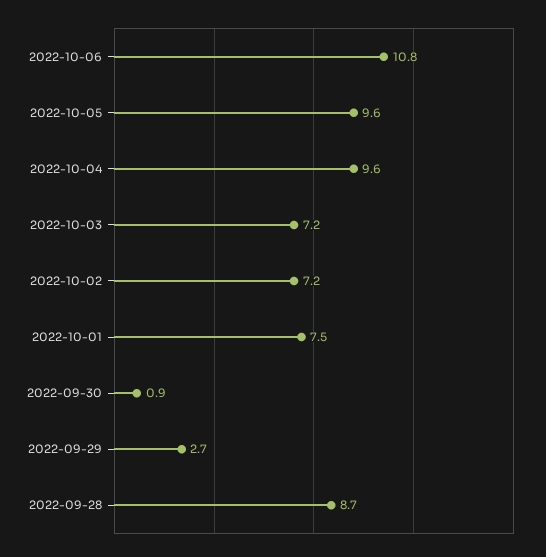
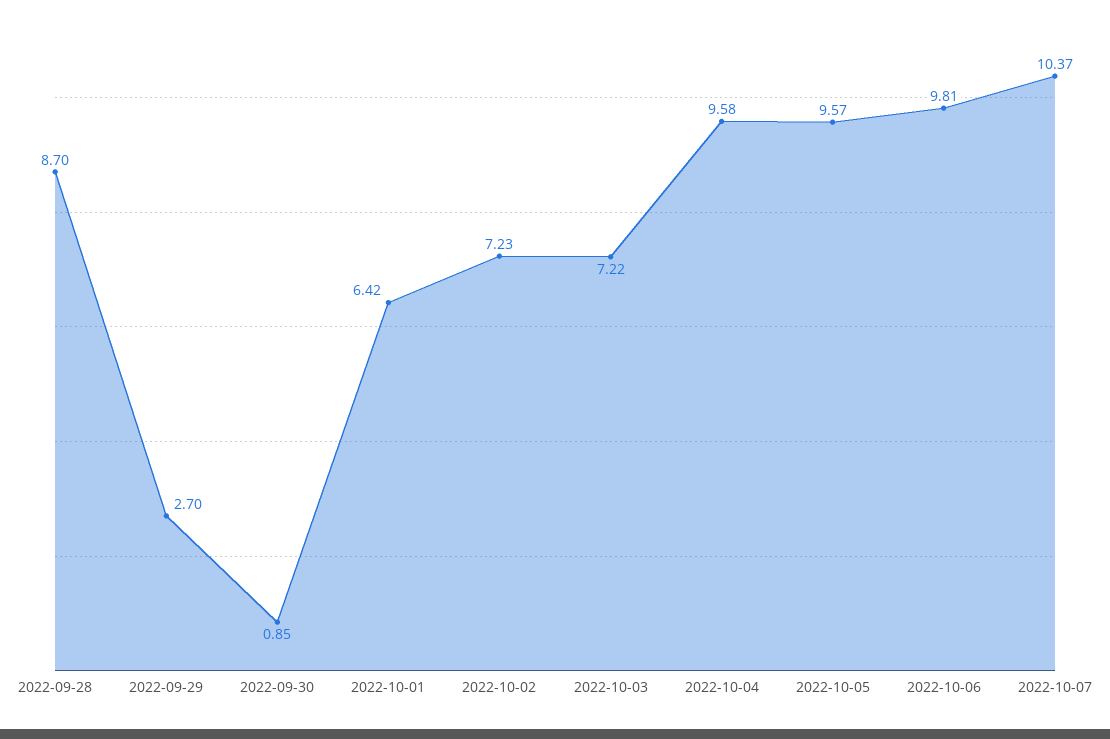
2022-10-06: 10.8 -> 9.81
2022-10-01: 7.5 -> 6.42
2022-10-07: none -> 10.37

